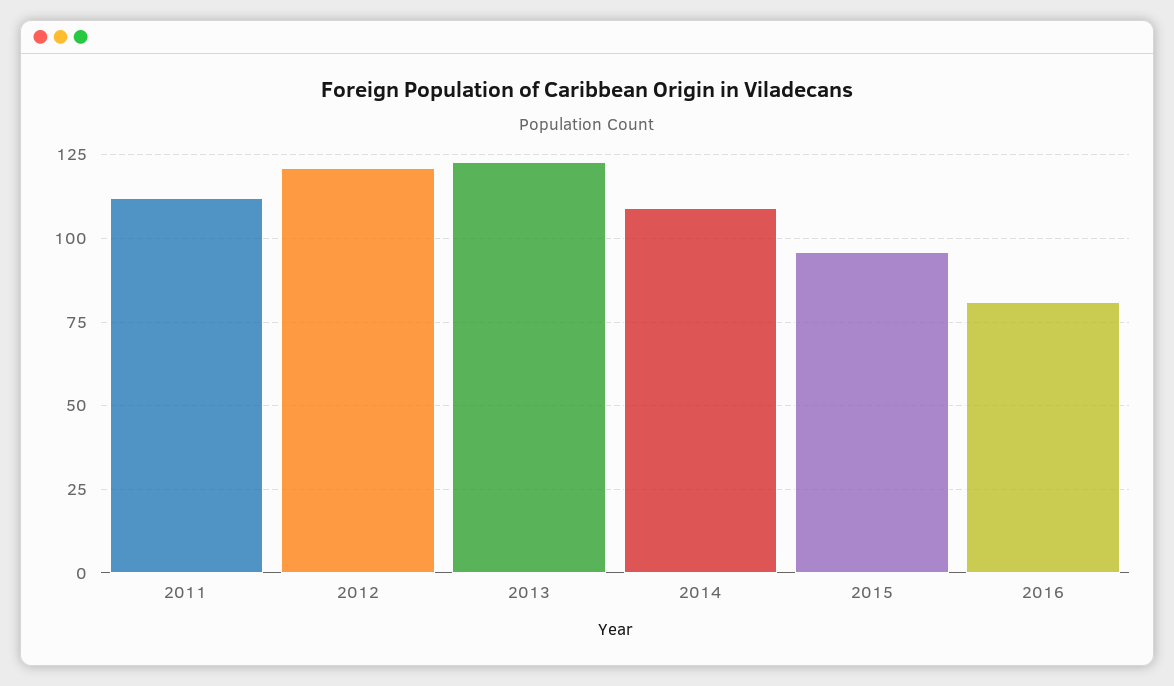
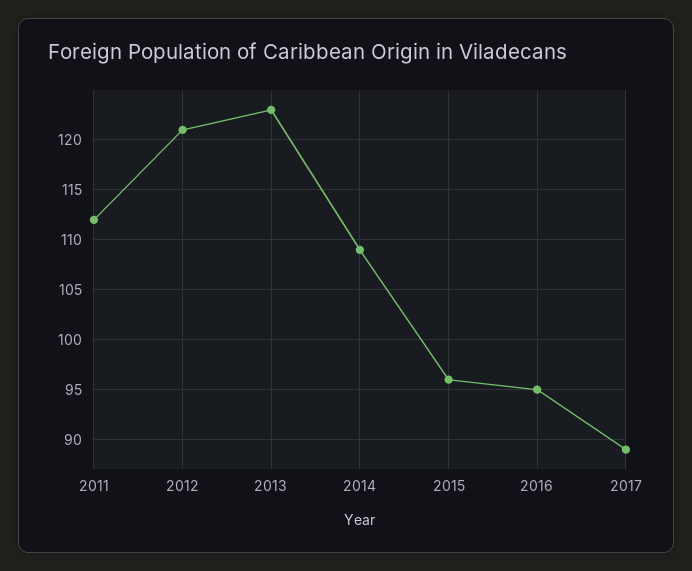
2016: 80 -> 95
2017: none -> 89

